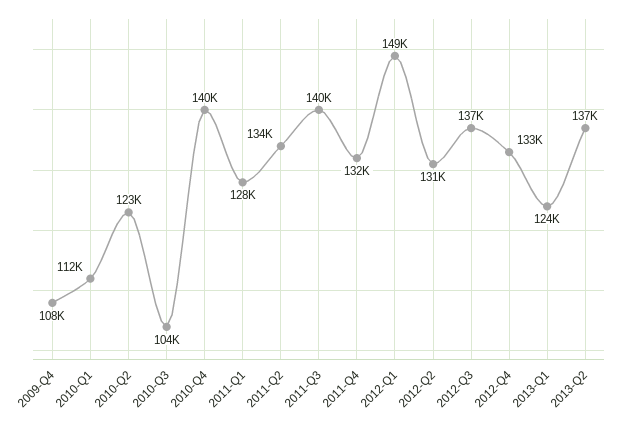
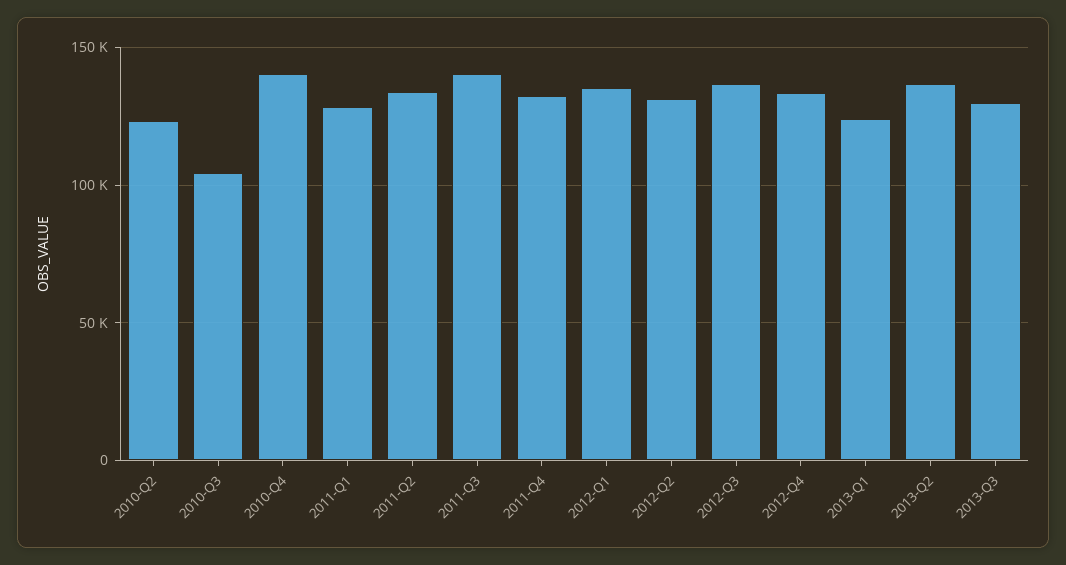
2009-Q4: 108000 -> none
2010-Q1: 112000 -> none
2012-Q1: 149000 -> 135000
2013-Q3: none -> 130000

